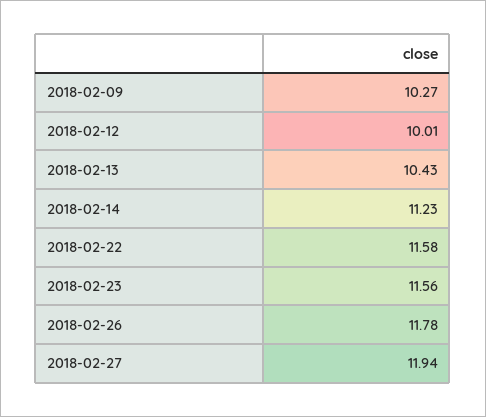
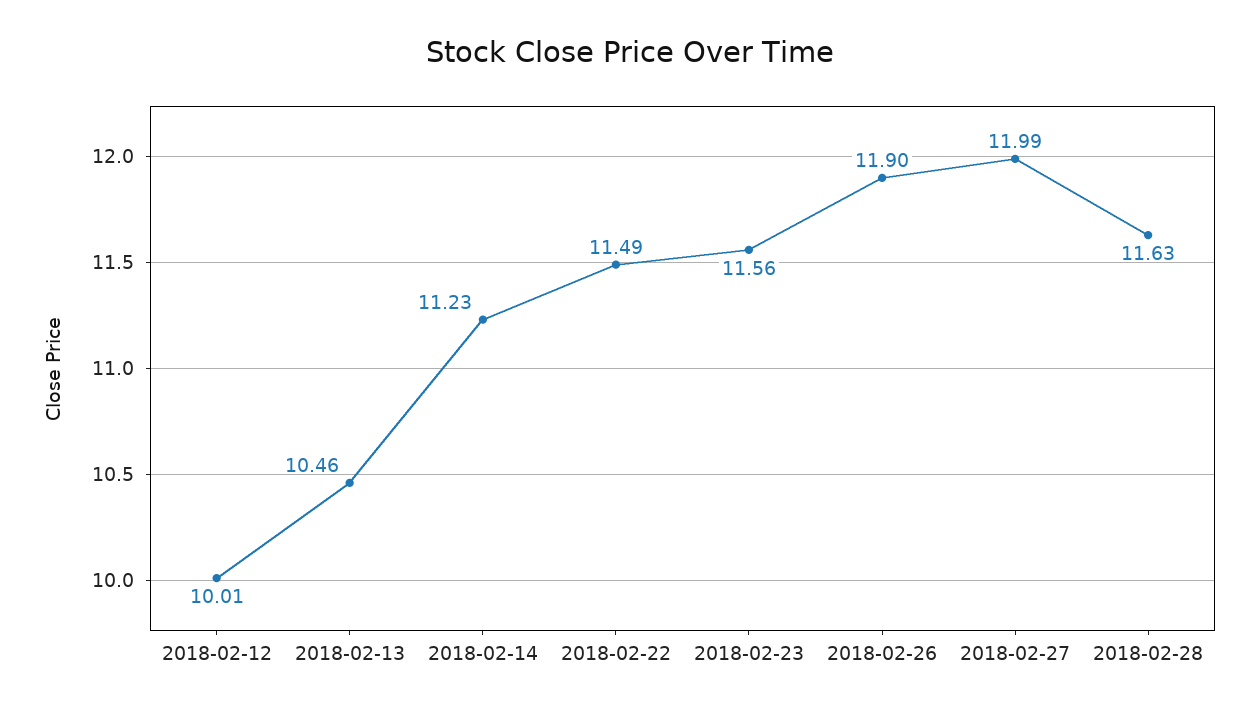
2018-02-09: 10.27 -> none
2018-02-13: 10.43 -> 10.46
2018-02-22: 11.58 -> 11.49
2018-02-26: 11.78 -> 11.9
2018-02-27: 11.94 -> 11.99
2018-02-28: none -> 11.63

